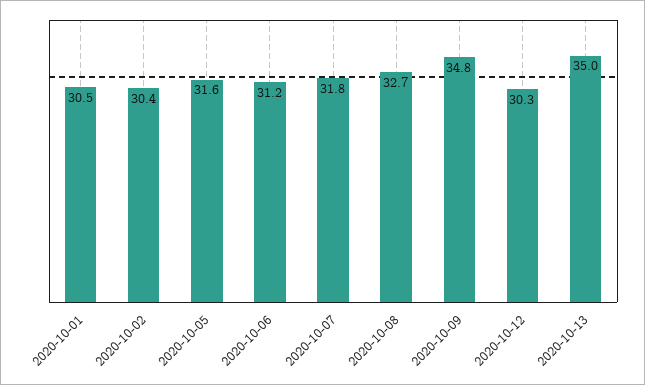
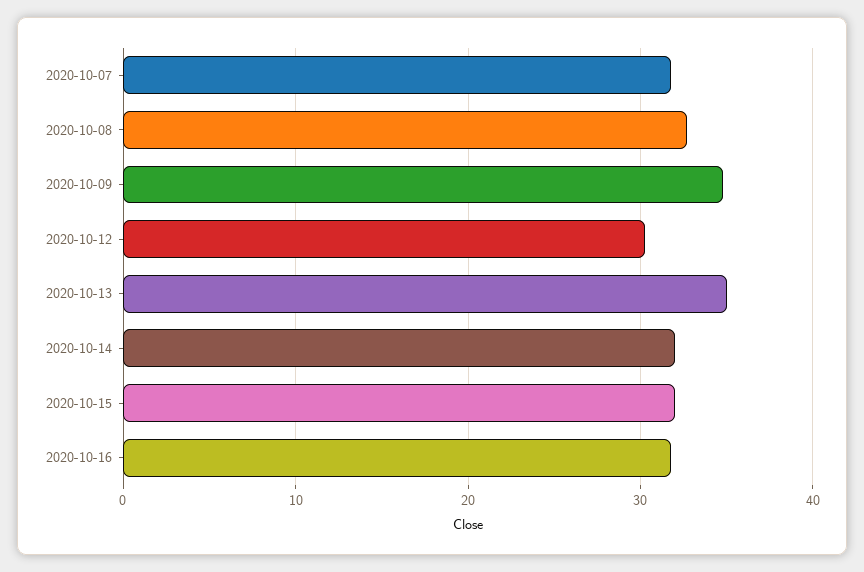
2020-10-01: 30.5 -> none
2020-10-02: 30.4 -> none
2020-10-05: 31.6 -> none
2020-10-06: 31.2 -> none
2020-10-14: none -> 32
2020-10-15: none -> 32
2020-10-16: none -> 32

